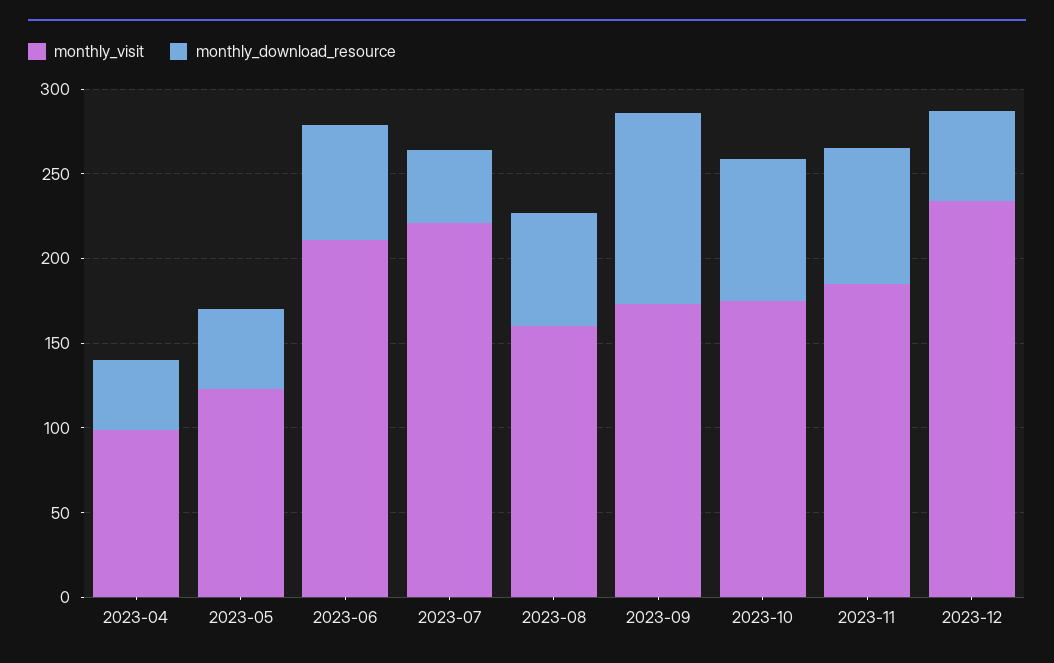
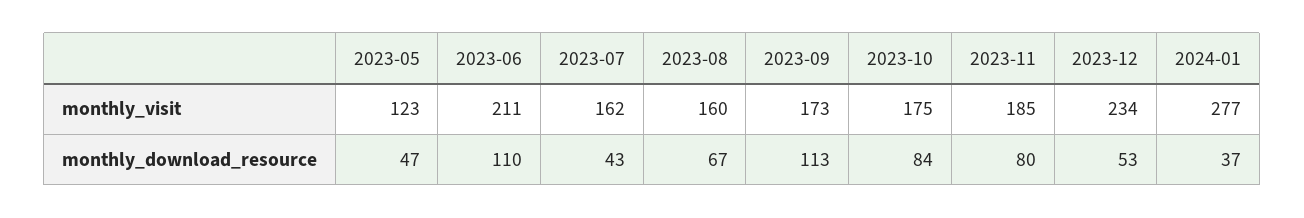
monthly_visit, 2023-04: 100 -> none
monthly_download_resource, 2023-04: 40 -> none
monthly_download_resource, 2023-06: 70 -> 110
monthly_visit, 2023-07: 220 -> 162
monthly_visit, 2024-01: none -> 277
monthly_download_resource, 2024-01: none -> 37

